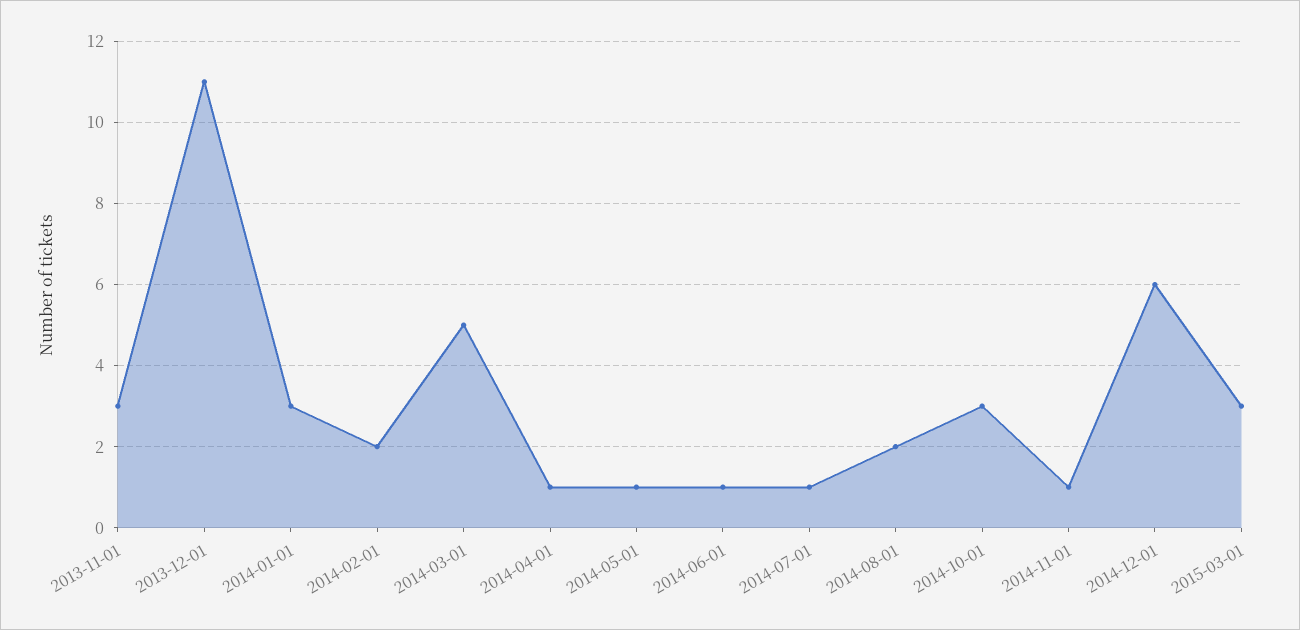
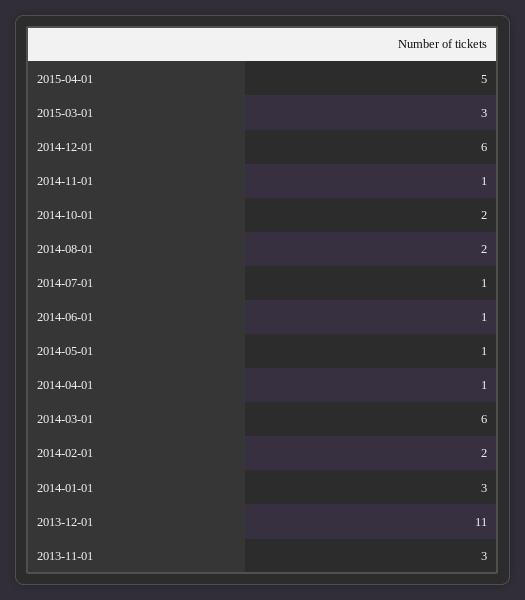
2014-03-01: 5 -> 6
2014-10-01: 3 -> 2
2015-04-01: none -> 5

